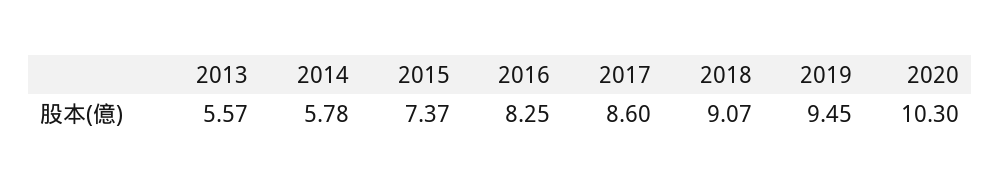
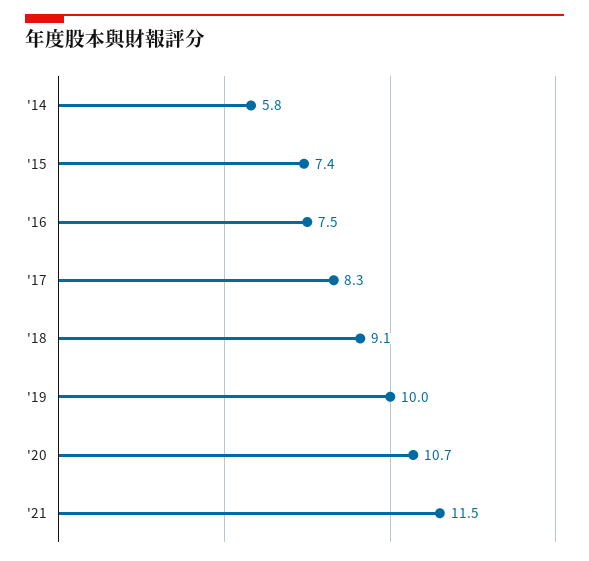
2013: 5.57 -> none
2016: 8.25 -> 7.5
2017: 8.6 -> 8.3
2019: 9.45 -> 10
2020: 10.3 -> 10.7
'21: none -> 11.5

